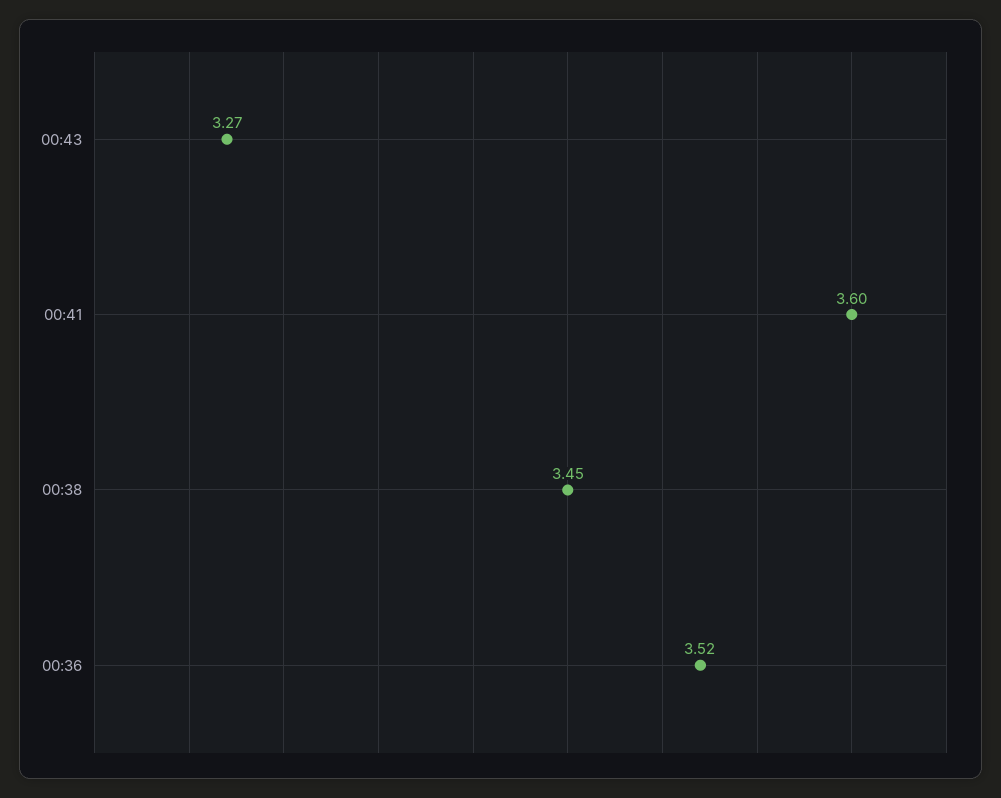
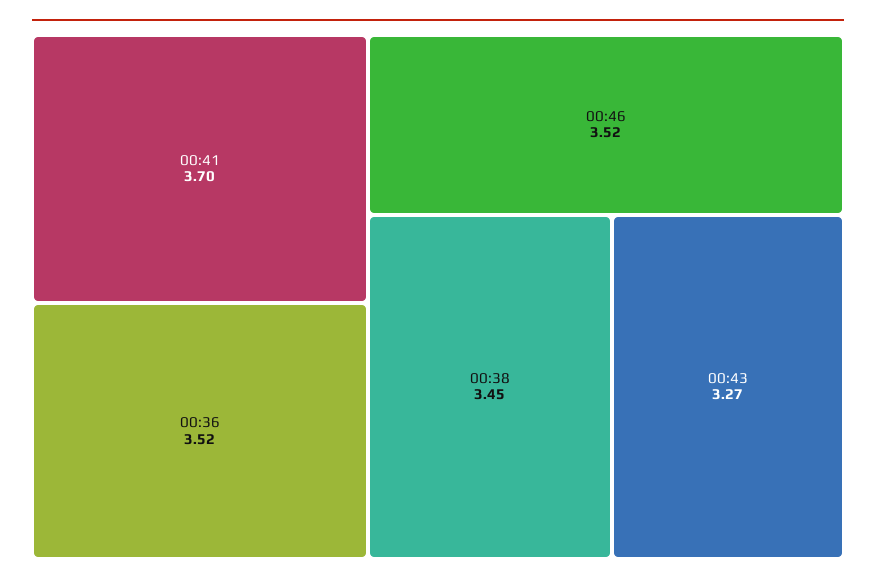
00:41: 3.6 -> 3.7
00:46: none -> 3.52

